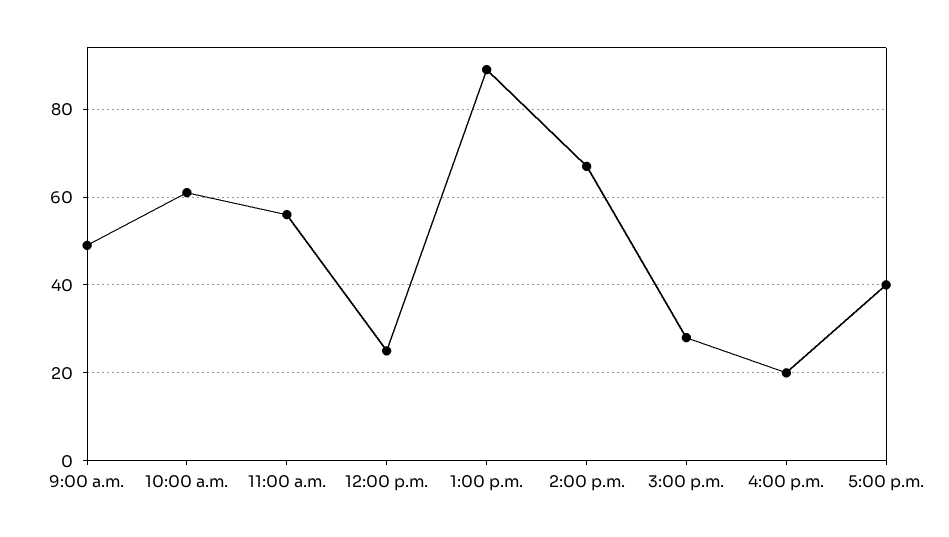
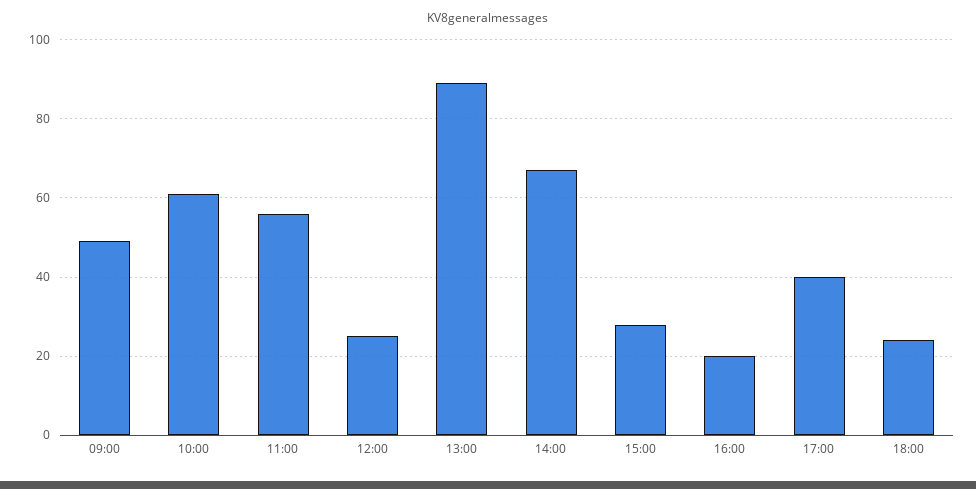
18:00: none -> 25

